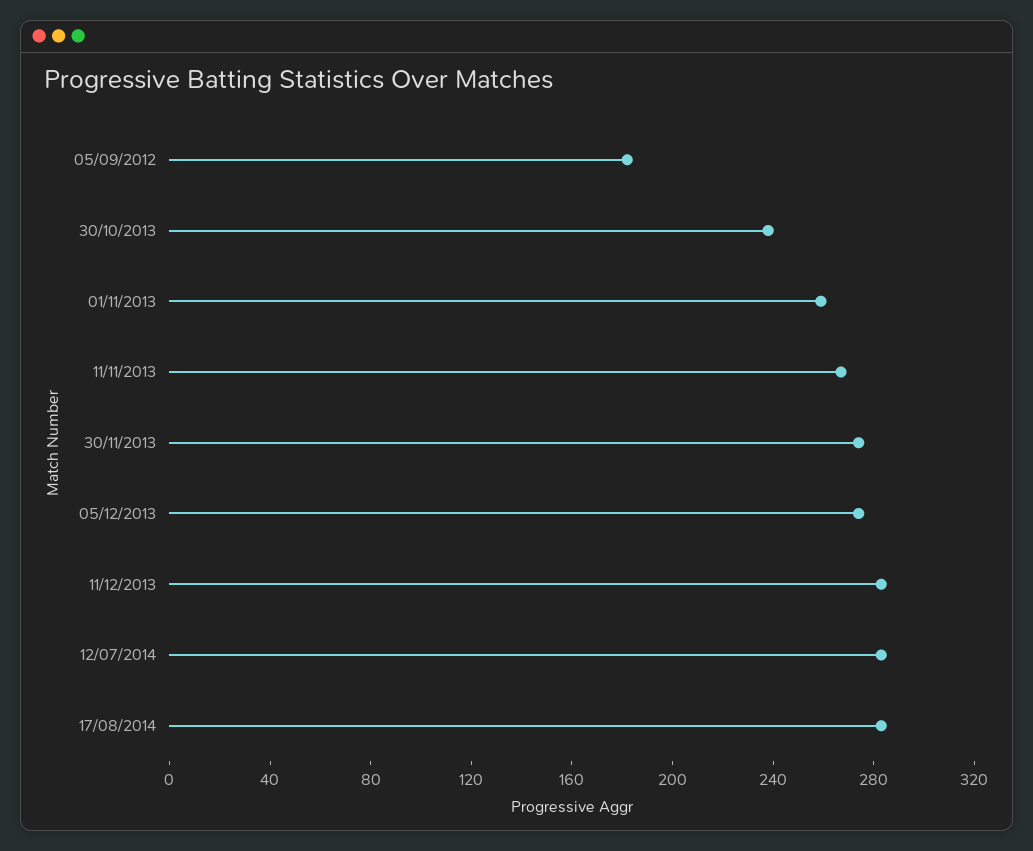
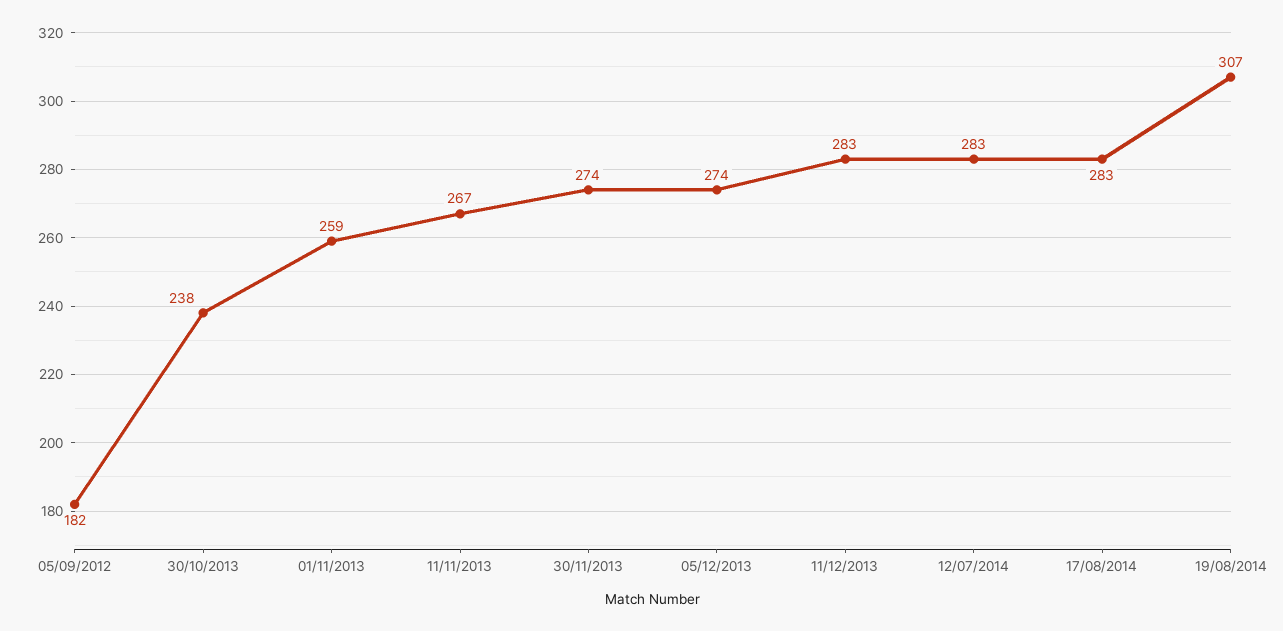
19/08/2014: none -> 307

